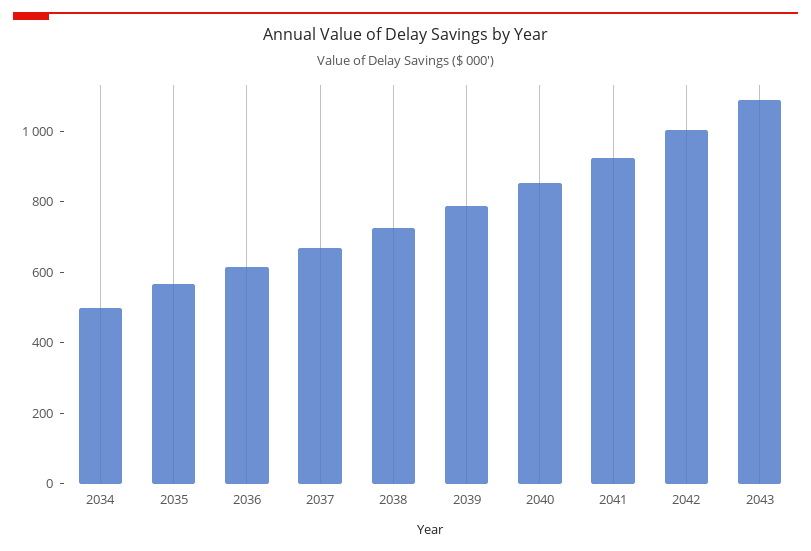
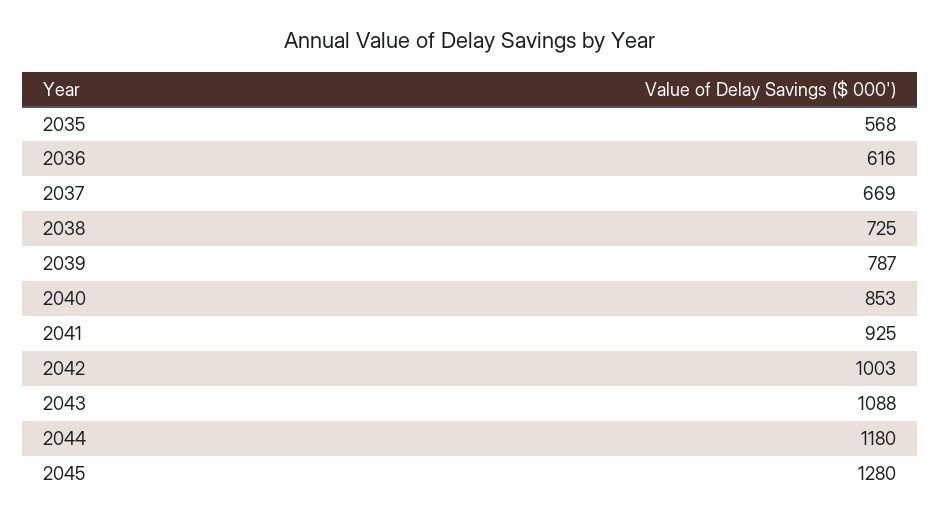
2034: 500 -> none
2044: none -> 1180
2045: none -> 1280

